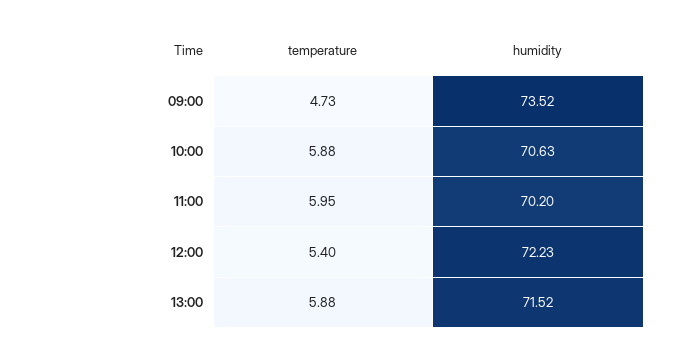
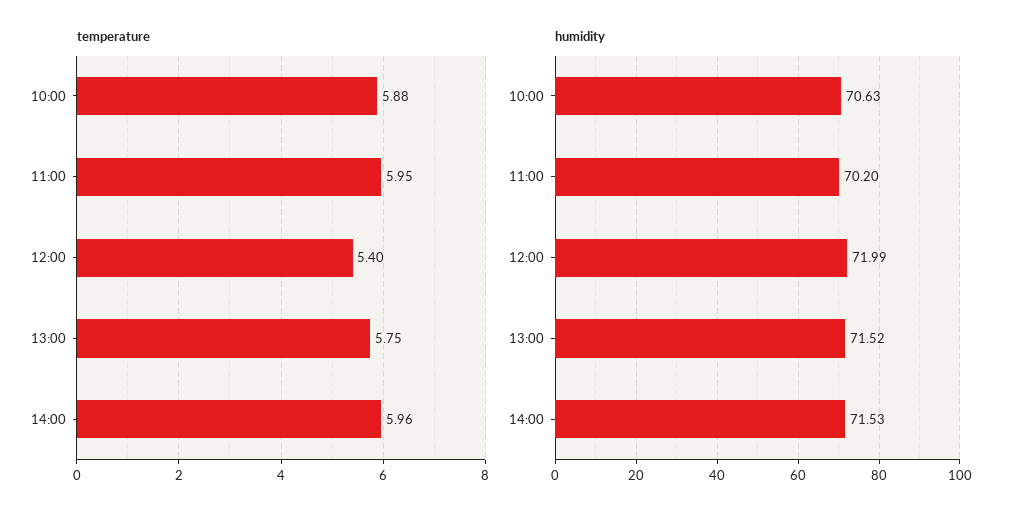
temperature, 09:00: 4.73 -> none
humidity, 09:00: 73.52 -> none
humidity, 12:00: 72.23 -> 71.99
temperature, 13:00: 5.88 -> 5.75
temperature, 14:00: none -> 5.96
humidity, 14:00: none -> 71.53

